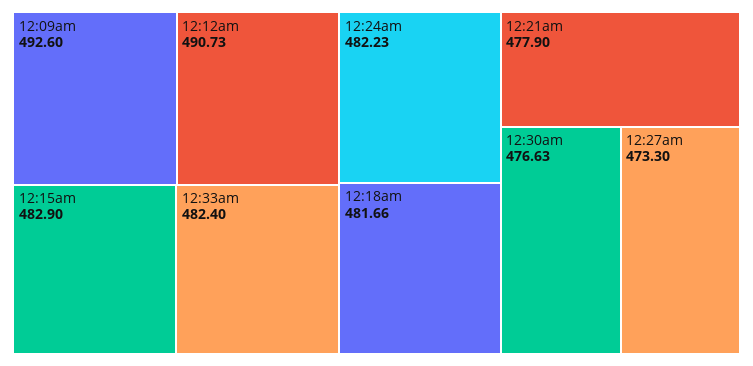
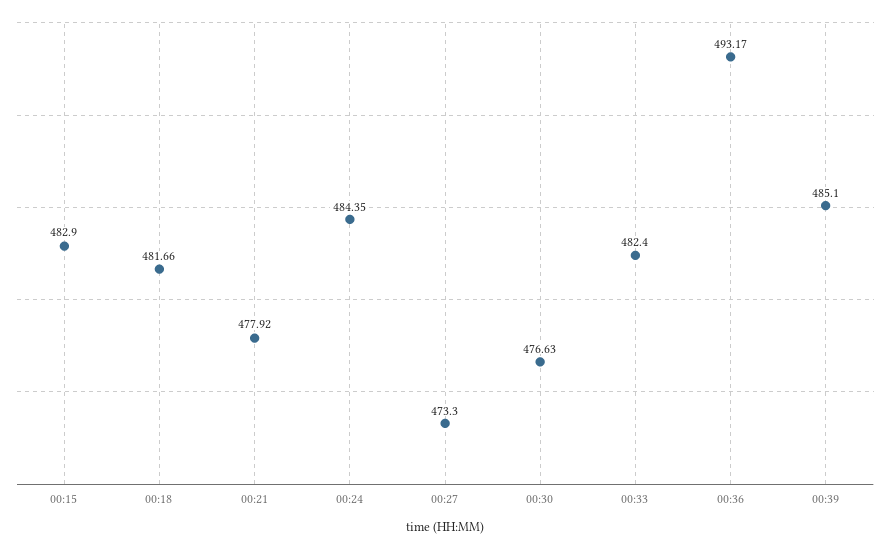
12:09am: 492.6 -> none
12:12am: 490.73 -> none
12:24am: 482.23 -> 484.35
12:21am: 477.9 -> 477.92
00:36: none -> 493.17
00:39: none -> 485.1

